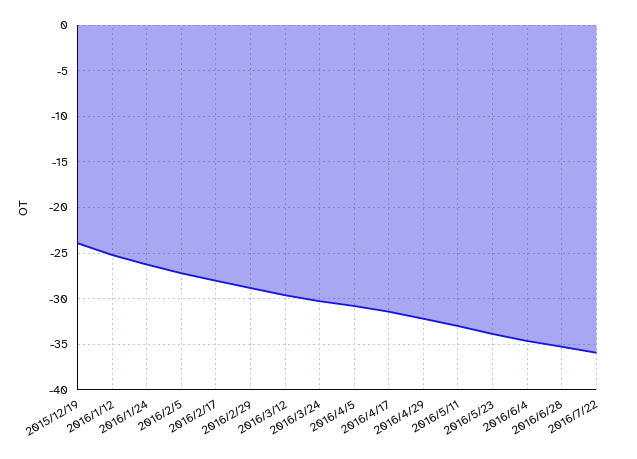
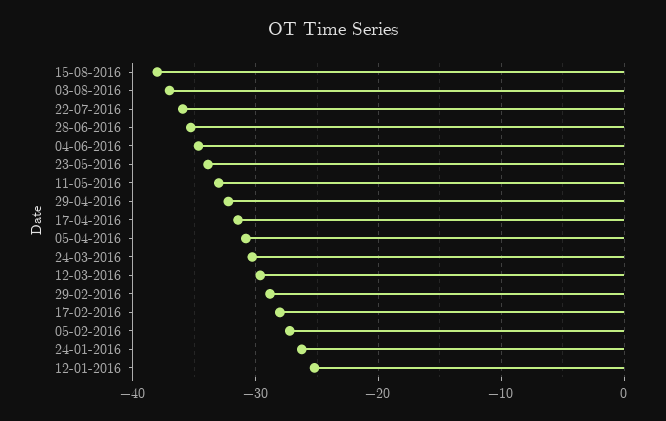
2015/12/19: -24 -> none
15-08-2016: none -> -38
03-08-2016: none -> -37

